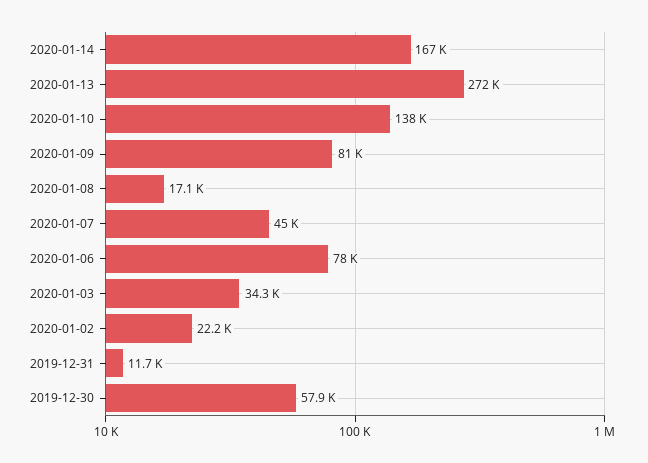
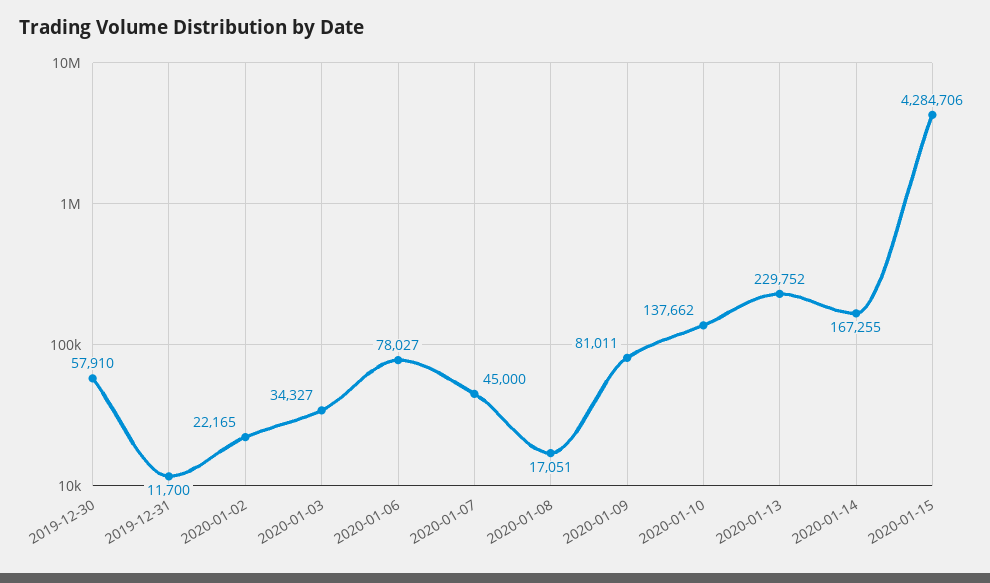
2020-01-13: 272000 -> 229752
2020-01-15: none -> 4284706

